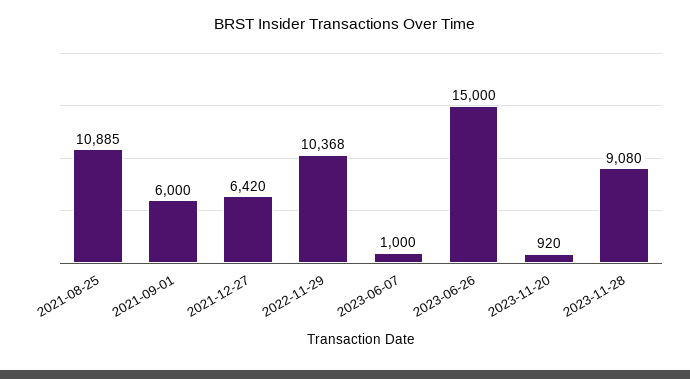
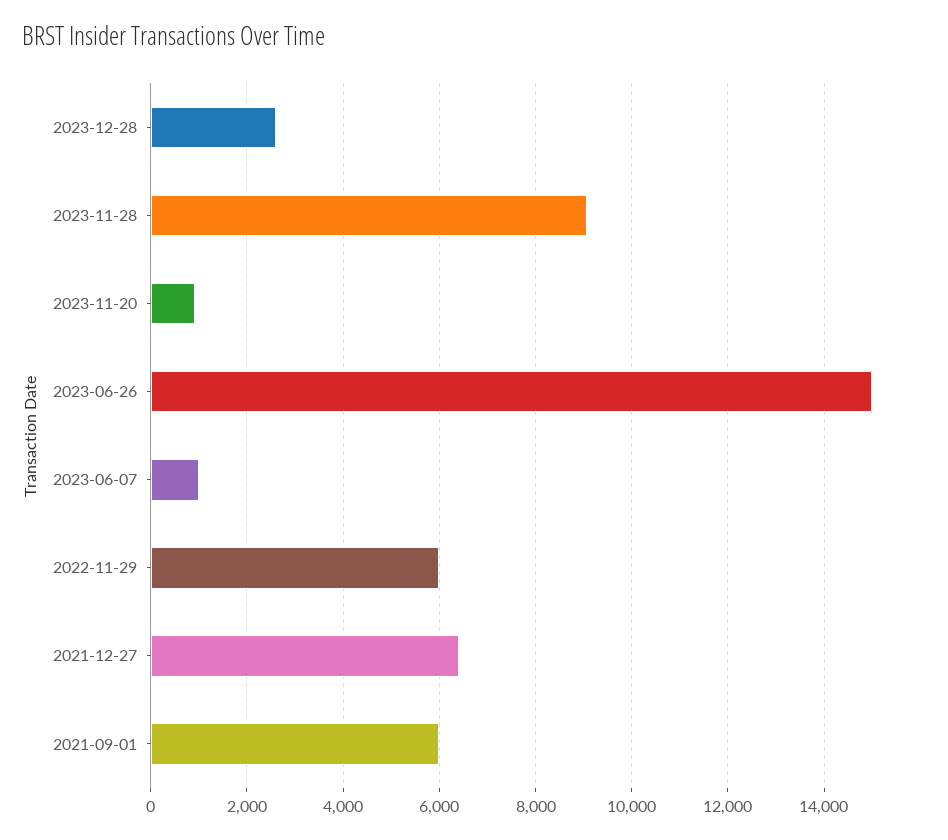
2021-08-25: 10885 -> none
2022-11-29: 10368 -> 6000
2023-12-28: none -> 2600

